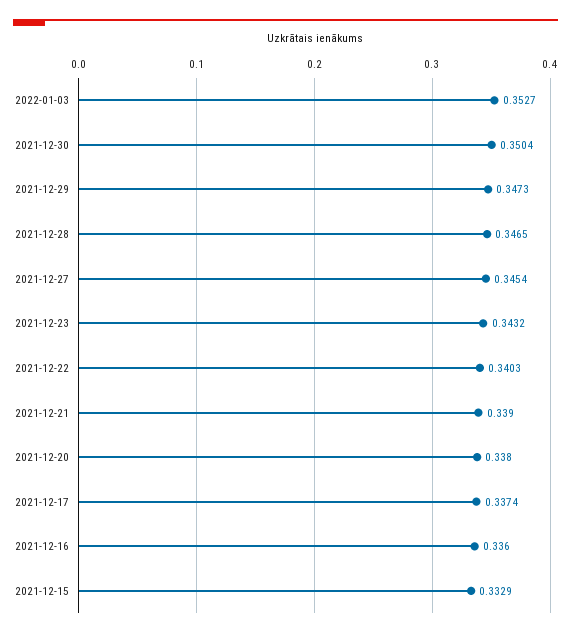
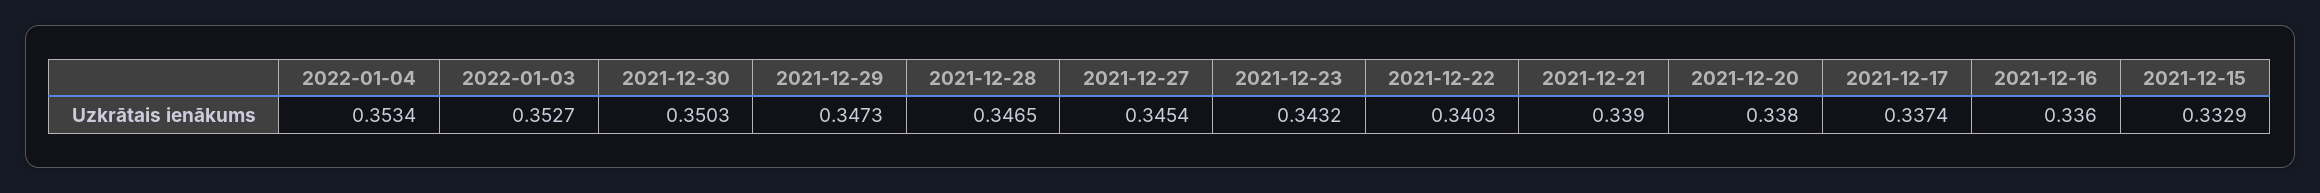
2021-12-30: 0.3504 -> 0.3503
2022-01-04: none -> 0.3534

